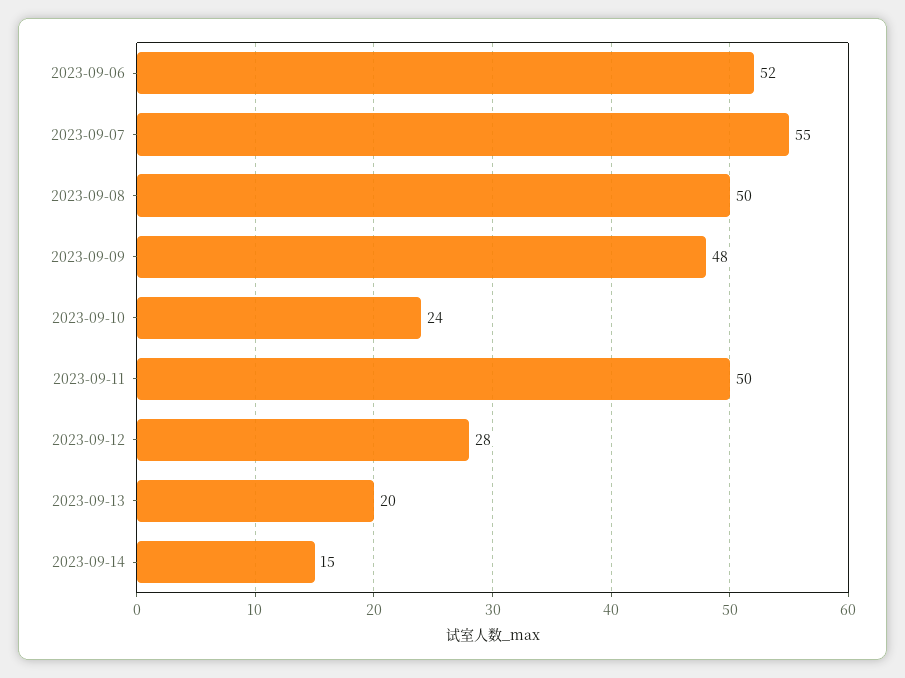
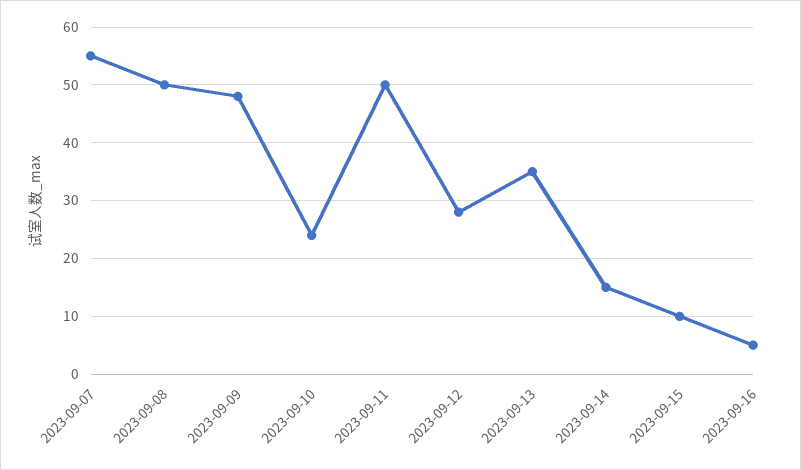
2023-09-06: 52 -> none
2023-09-13: 20 -> 35
2023-09-15: none -> 10
2023-09-16: none -> 5

